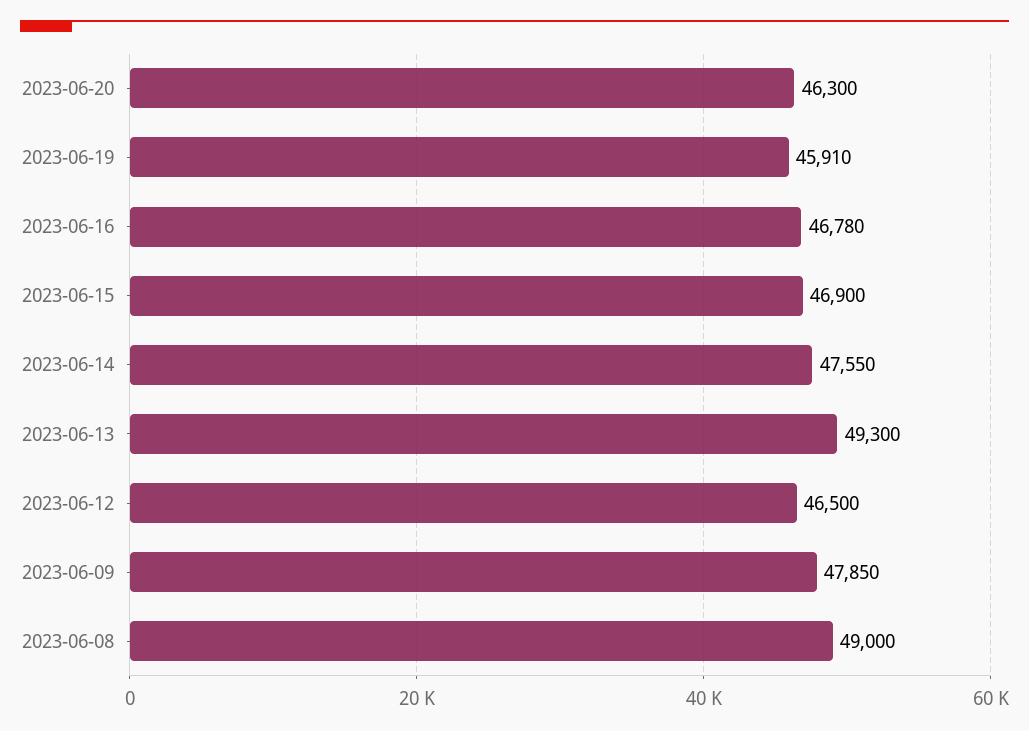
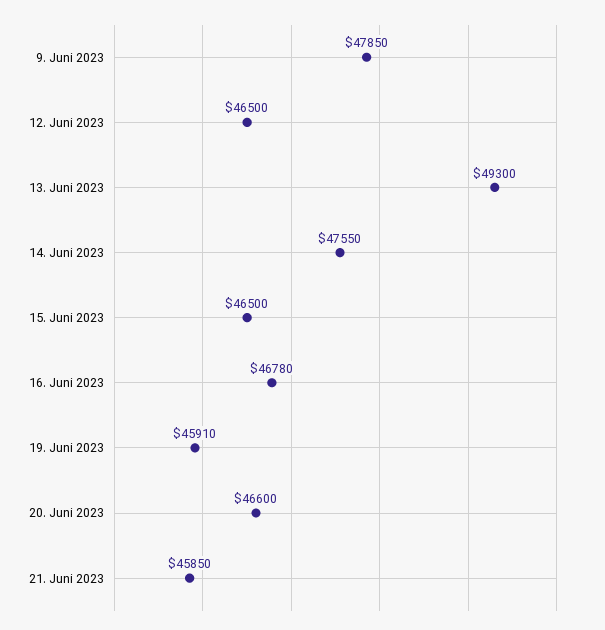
2023-06-20: 46300 -> 46600
2023-06-15: 46900 -> 46500
2023-06-08: 49000 -> none
21. Juni 2023: none -> 45850

